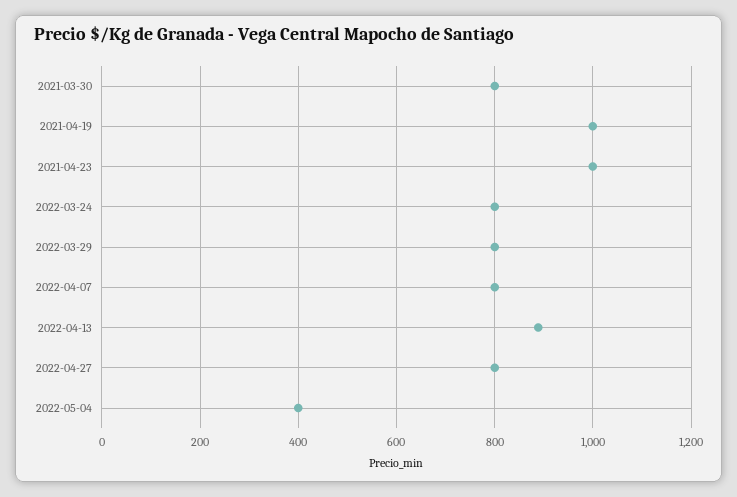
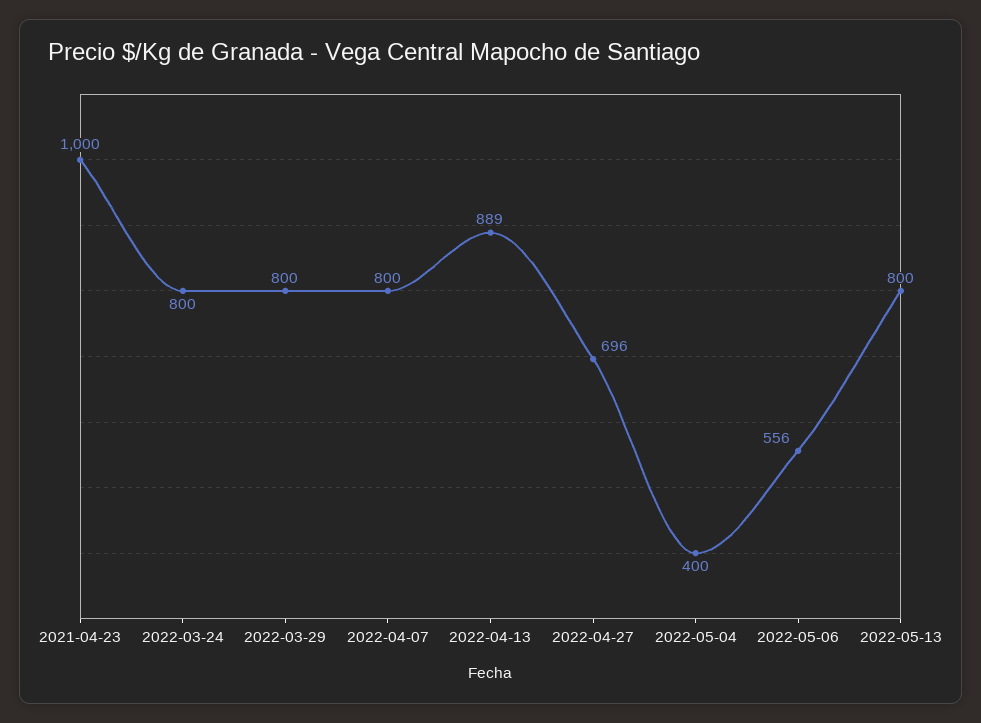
2021-03-30: 800 -> none
2021-04-19: 1000 -> none
2022-04-27: 800 -> 696
2022-05-06: none -> 556
2022-05-13: none -> 800

